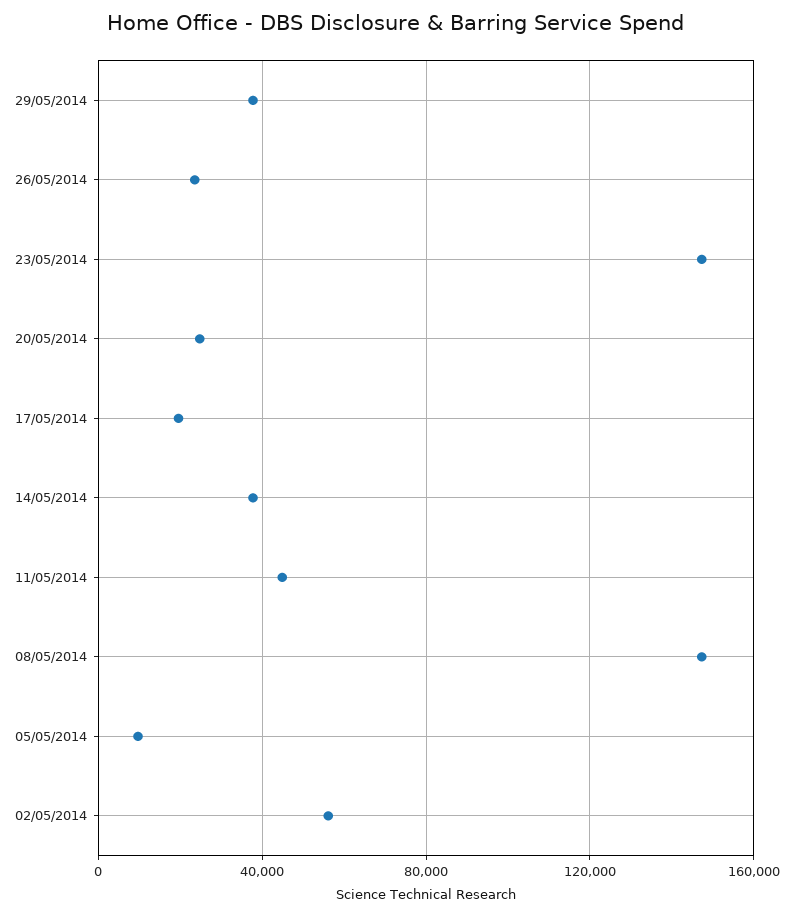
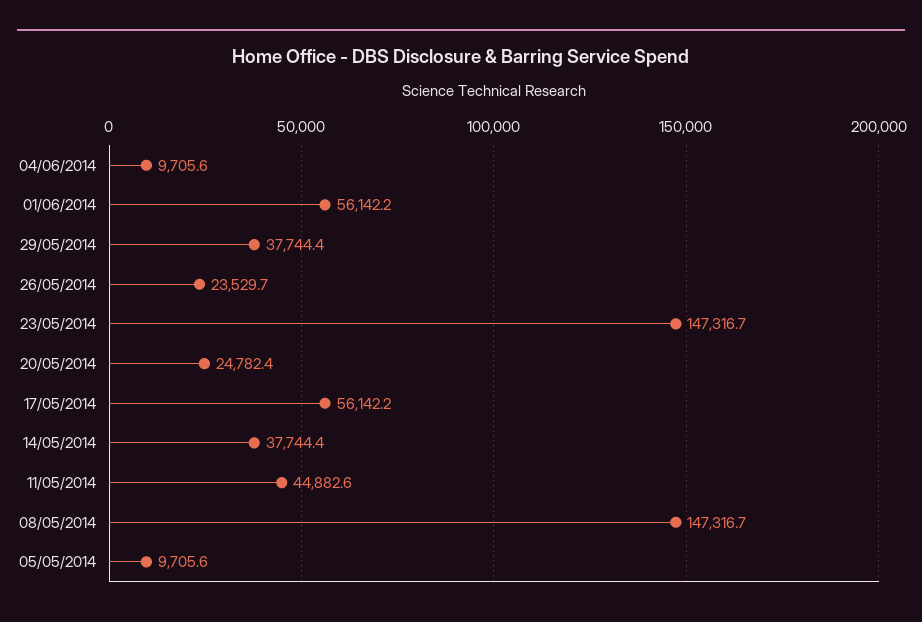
17/05/2014: 20000 -> 56142.2
02/05/2014: 55000 -> none
04/06/2014: none -> 9705.6
01/06/2014: none -> 56142.2

